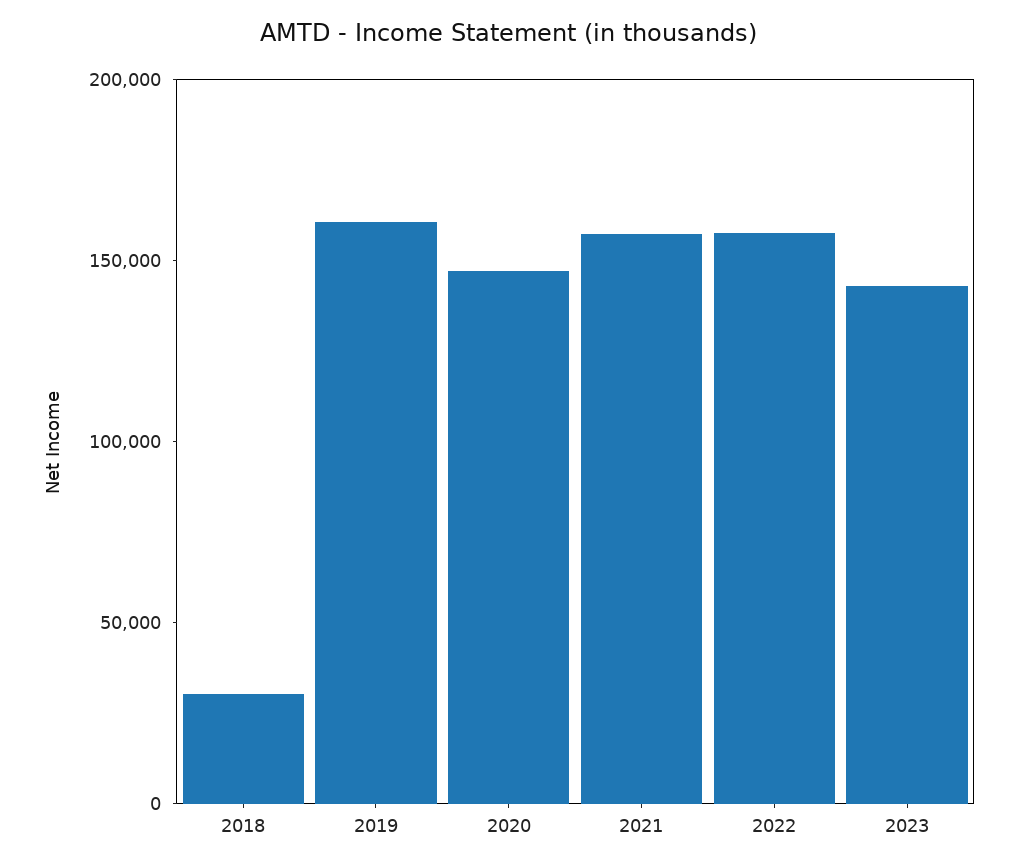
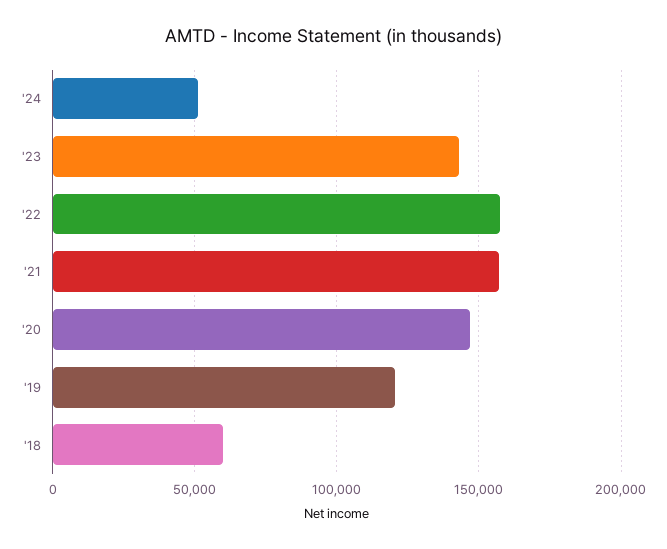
2018: 30000 -> 60000
2019: 160000 -> 120000
'24: none -> 50000

